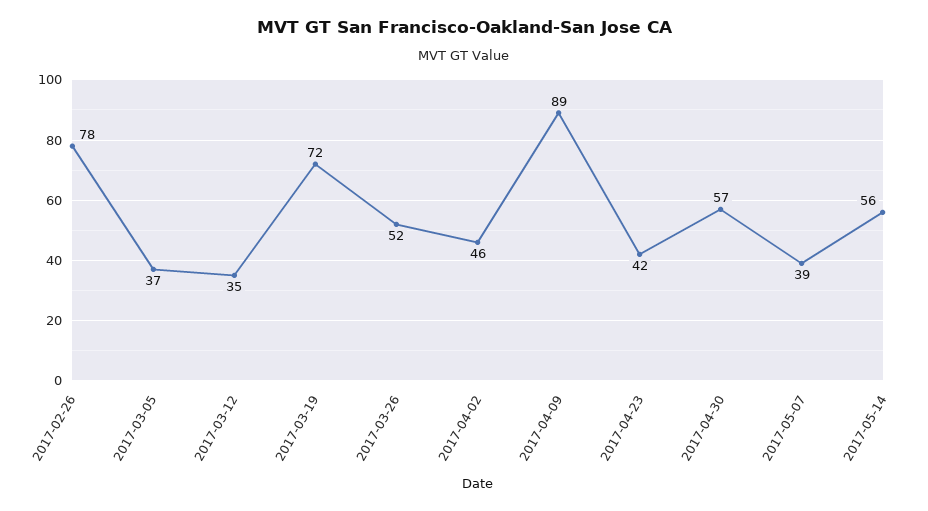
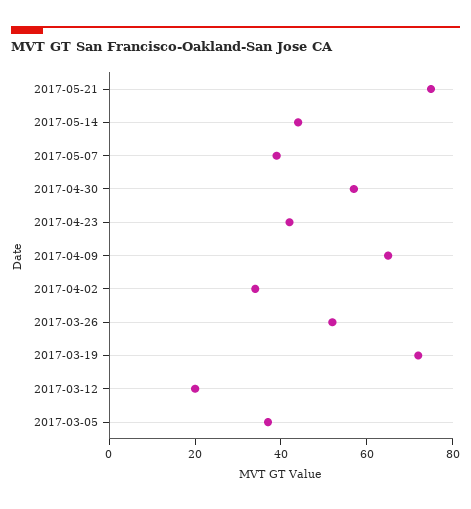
2017-02-26: 78 -> none
2017-03-12: 35 -> 20
2017-04-02: 46 -> 35
2017-04-09: 89 -> 65
2017-05-14: 56 -> 45
2017-05-21: none -> 75

